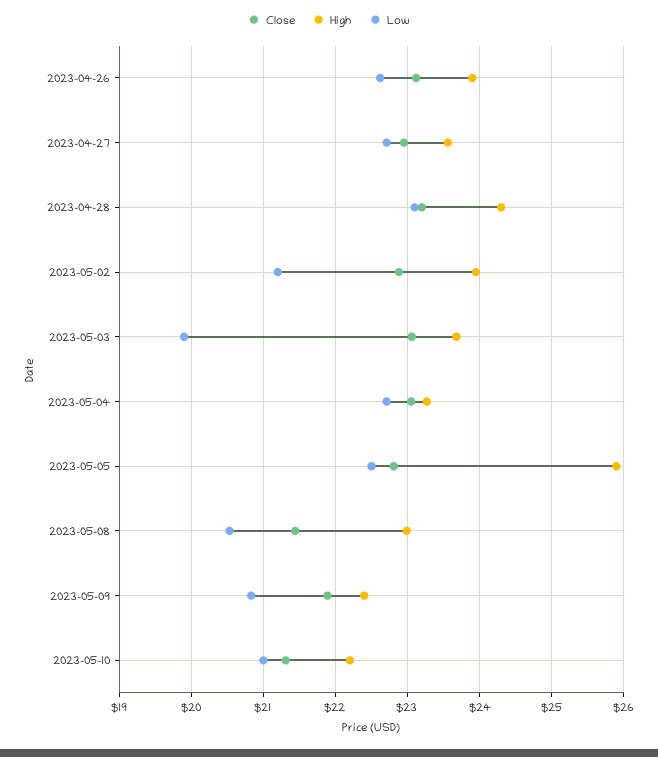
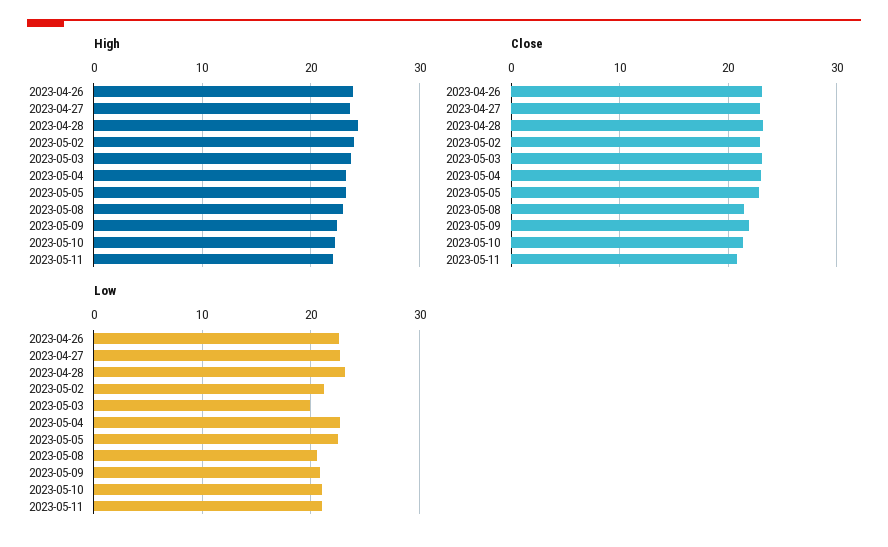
High, 2023-05-05: 25.9 -> 23
High, 2023-05-11: none -> 22
Close, 2023-05-11: none -> 21
Low, 2023-05-11: none -> 21

